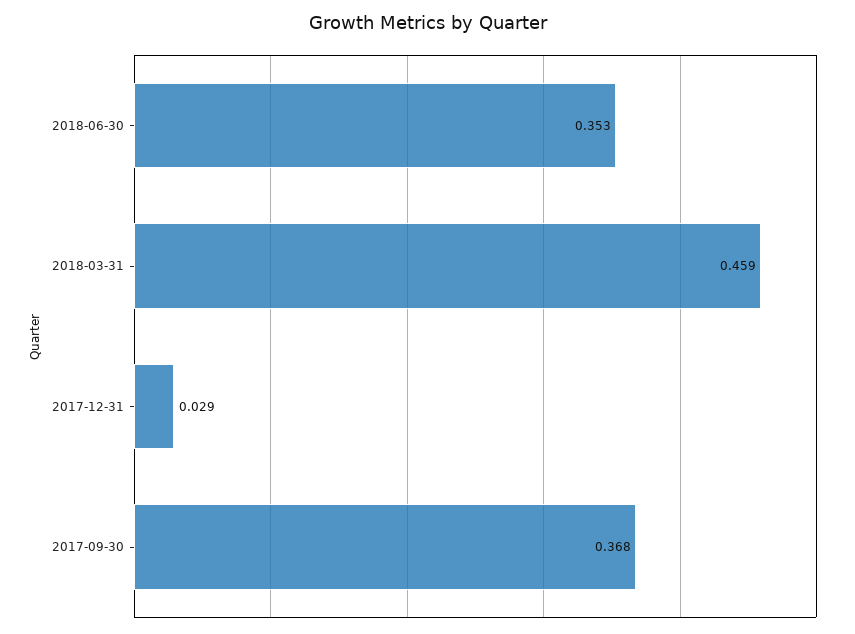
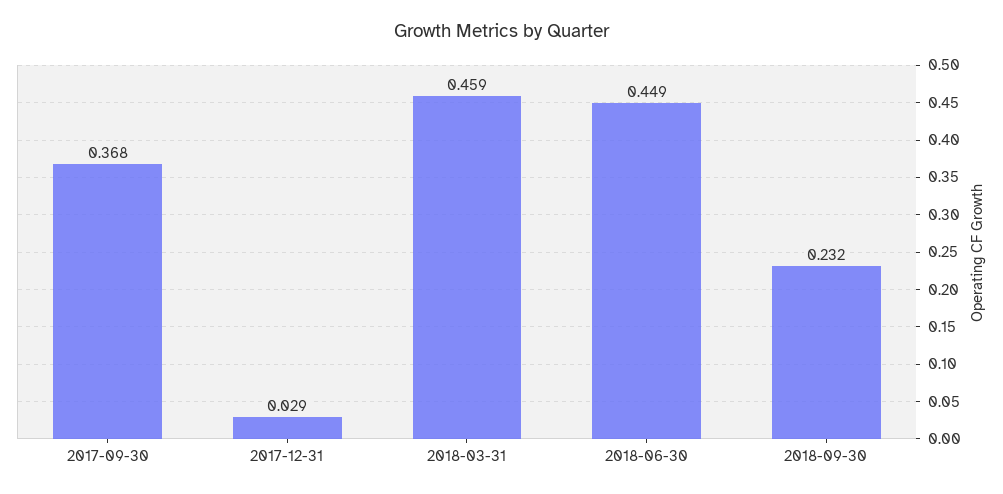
2018-06-30: 0.353 -> 0.449
2018-09-30: none -> 0.232

